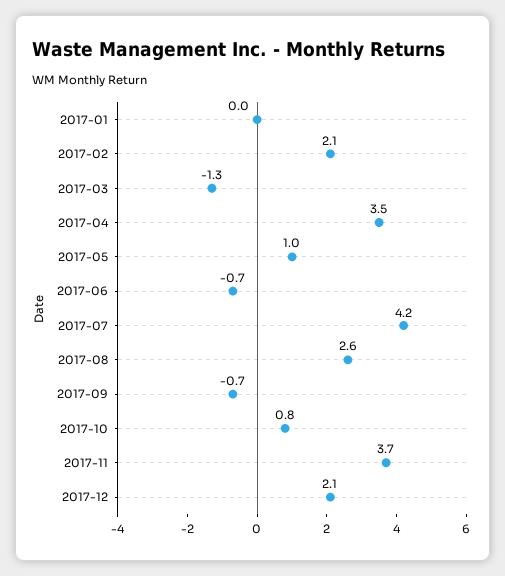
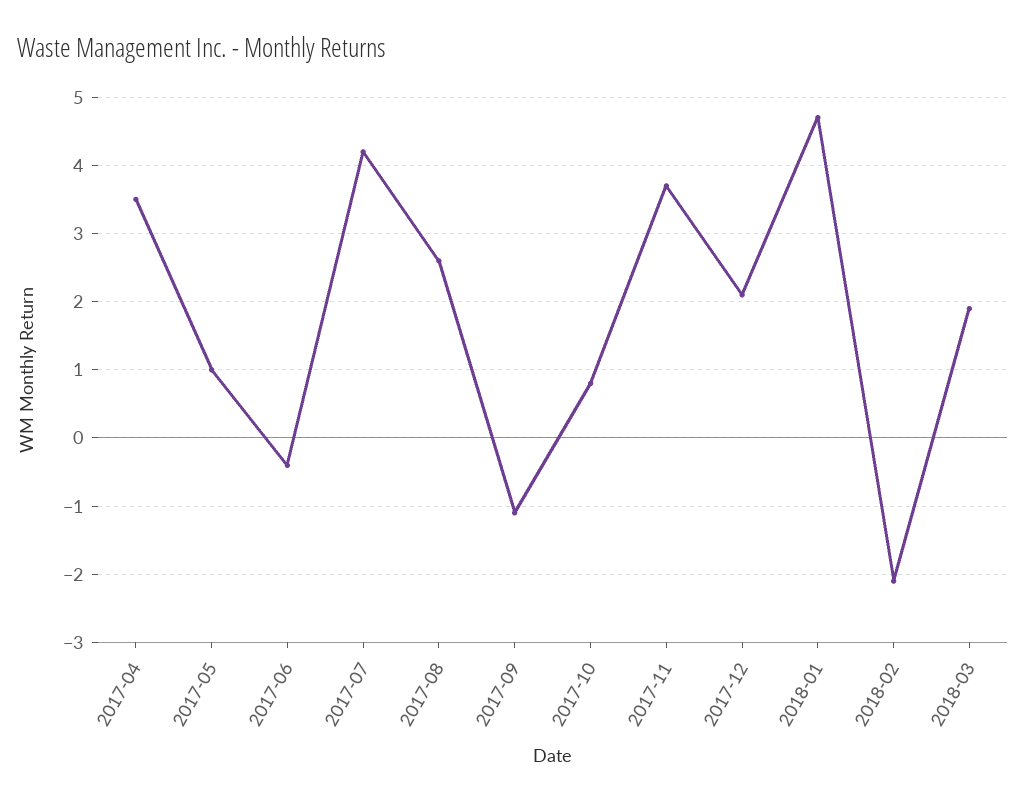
2017-01: 0 -> none
2017-02: 2.1 -> none
2017-03: -1.3 -> none
2017-06: -0.7 -> -0.4
2017-09: -0.7 -> -1.1
2018-01: none -> 4.7
2018-02: none -> -2.1
2018-03: none -> 1.9

